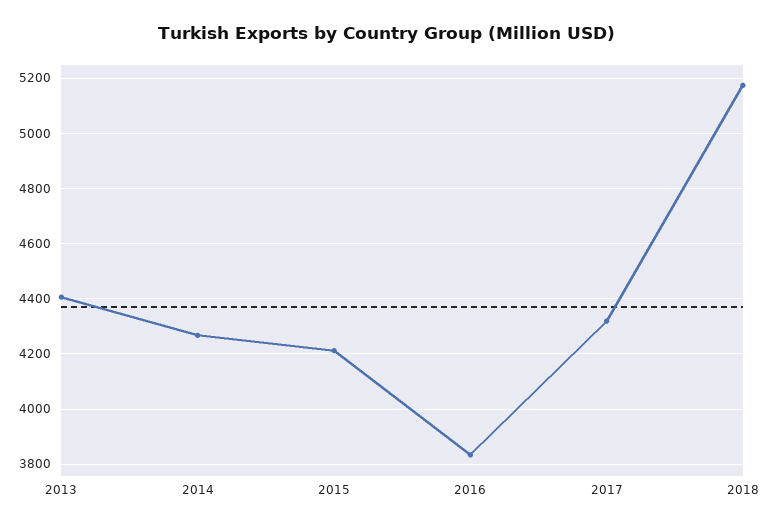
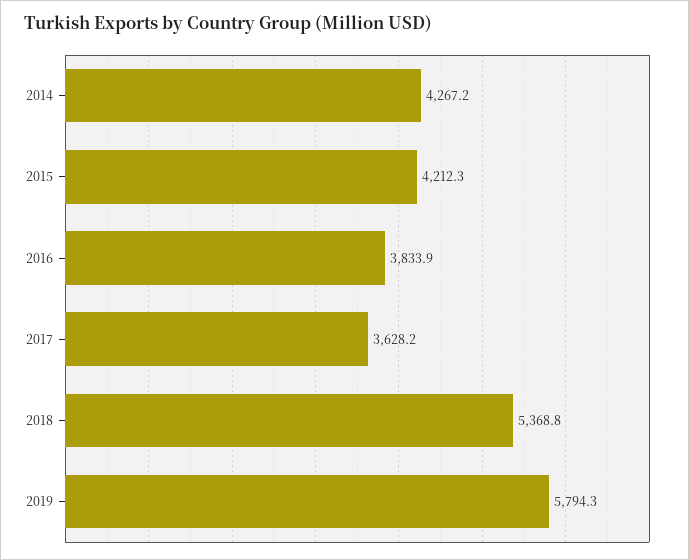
2013: 4400 -> none
2017: 4325 -> 3628.2
2018: 5175 -> 5368.8
2019: none -> 5794.3

